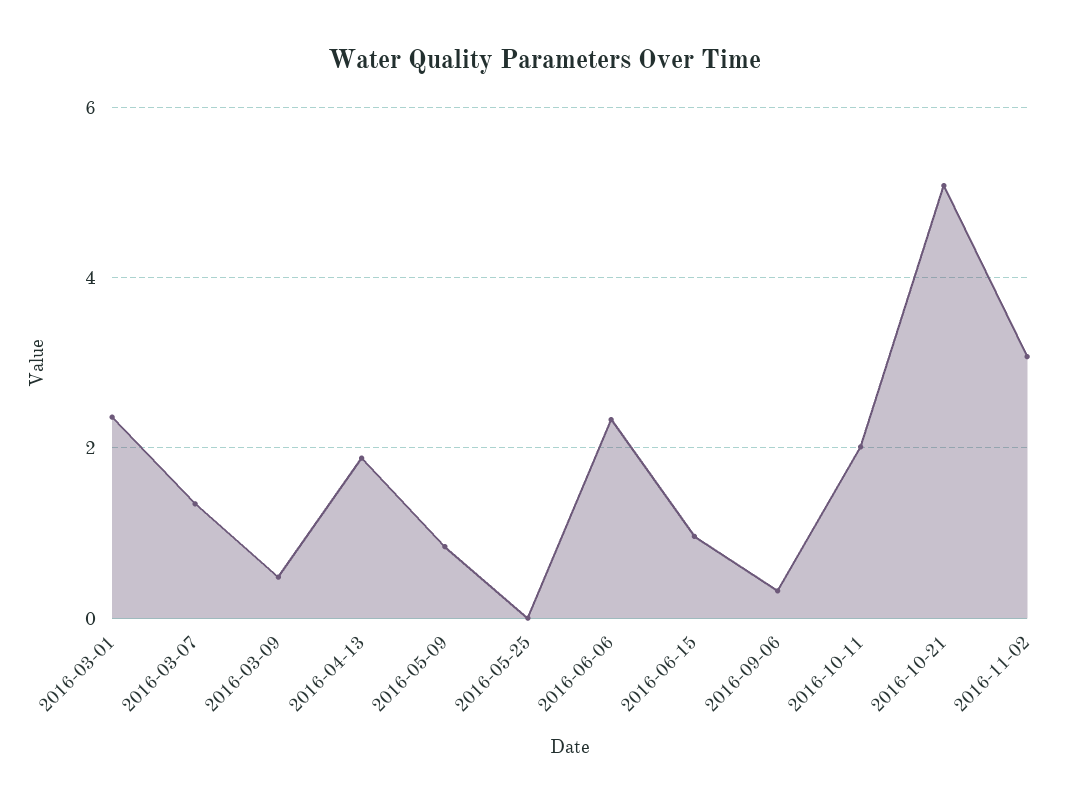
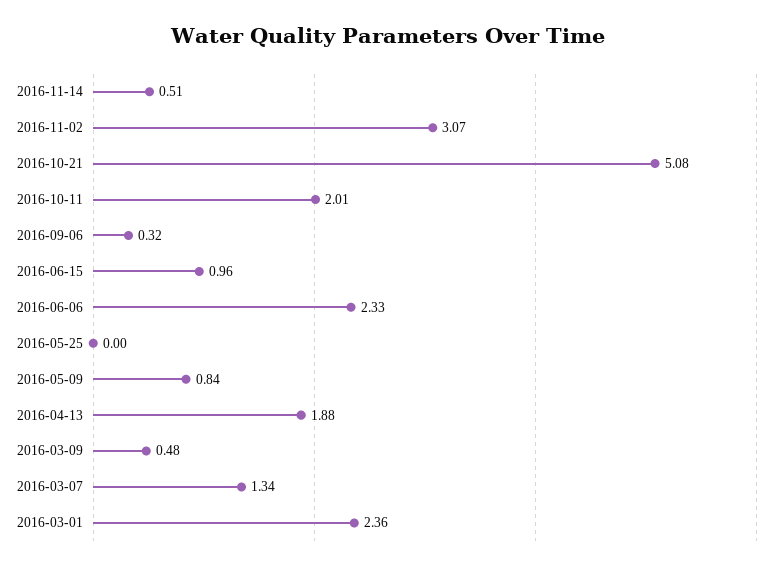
2016-11-14: none -> 0.51

